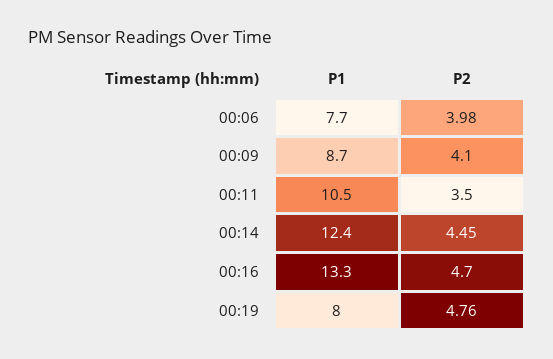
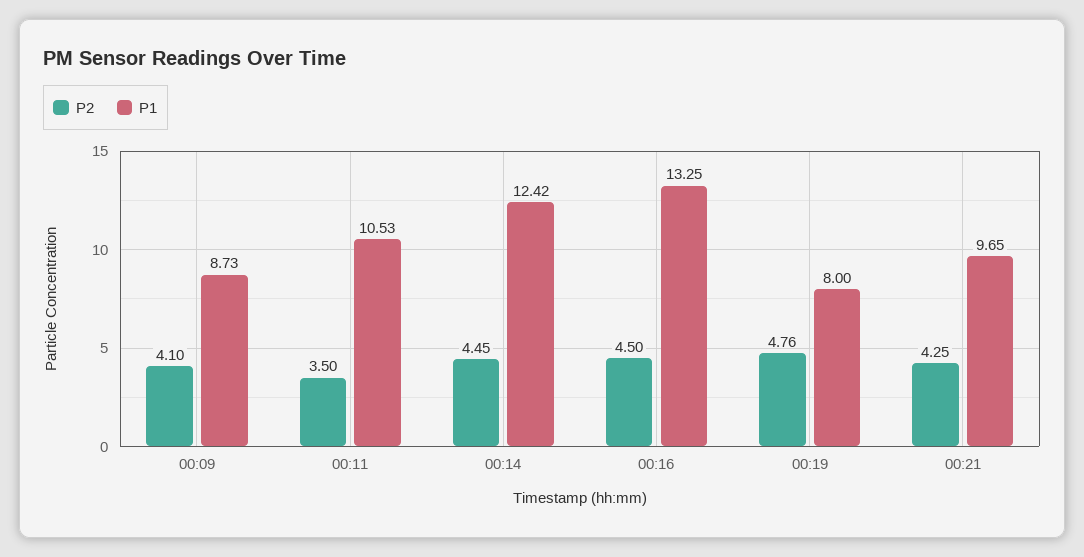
P1, 00:06: 7.7 -> none
P2, 00:06: 3.98 -> none
P2, 00:16: 4.7 -> 4.5
P2, 00:21: none -> 4.25
P1, 00:21: none -> 9.65

